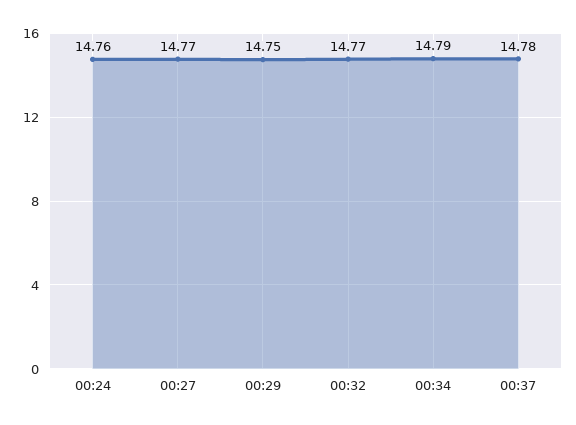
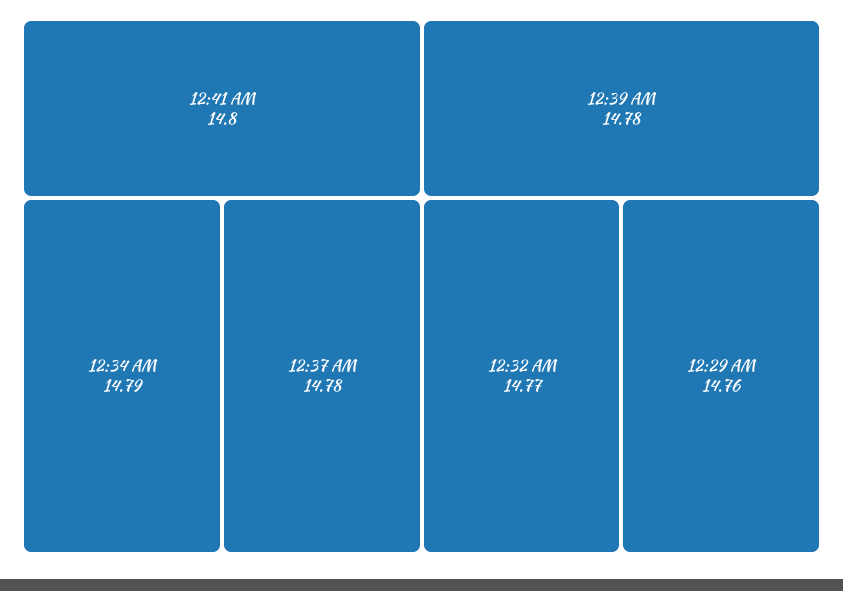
00:24: 14.76 -> none
00:27: 14.77 -> none
00:29: 14.75 -> 14.76
12:41 AM: none -> 14.8
12:39 AM: none -> 14.78

